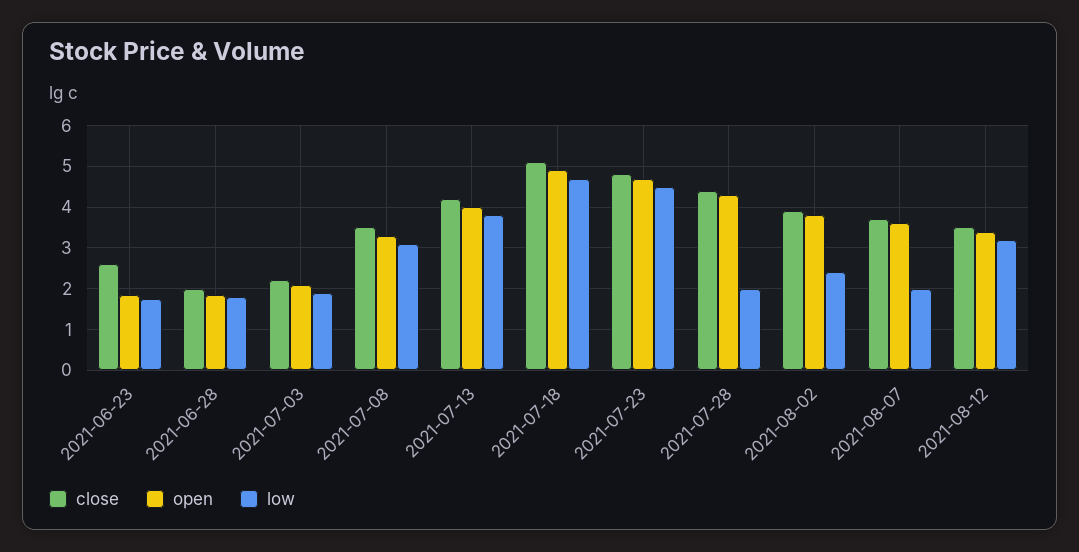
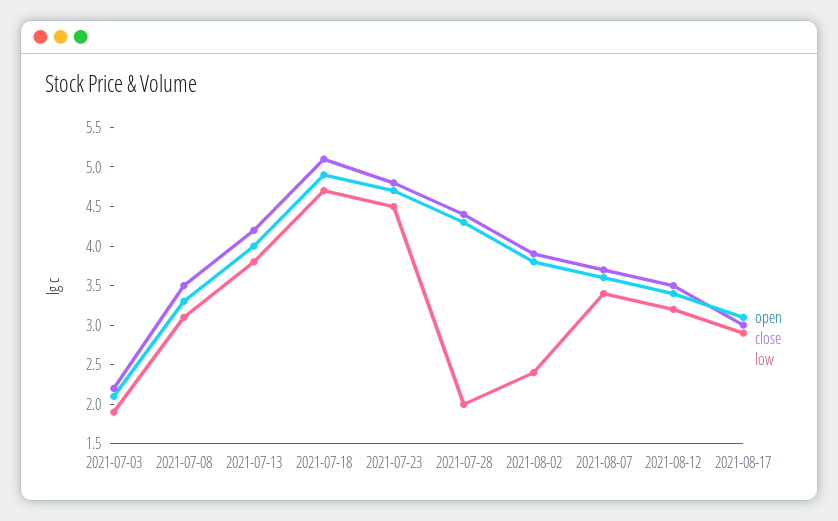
close, 2021-06-23: 2.6 -> none
open, 2021-06-23: 1.8 -> none
low, 2021-06-23: 1.8 -> none
close, 2021-06-28: 2 -> none
open, 2021-06-28: 1.8 -> none
low, 2021-06-28: 1.8 -> none
low, 2021-08-07: 2 -> 3.5
open, 2021-08-17: none -> 3
close, 2021-08-17: none -> 3
low, 2021-08-17: none -> 3

